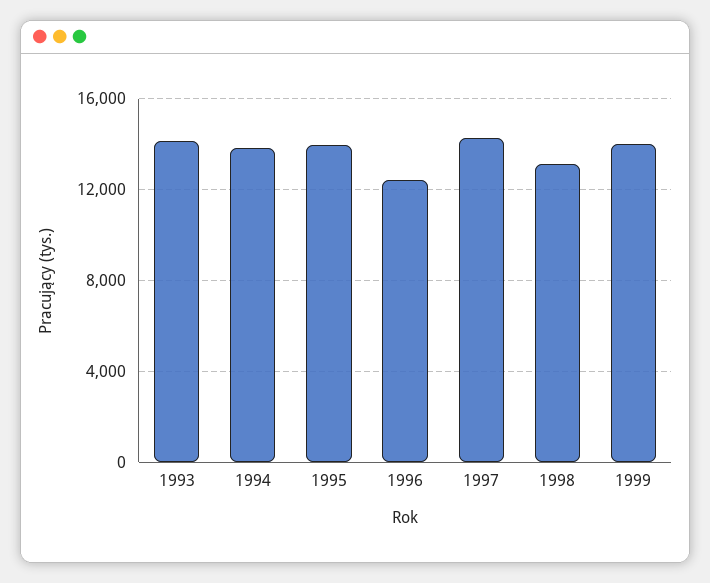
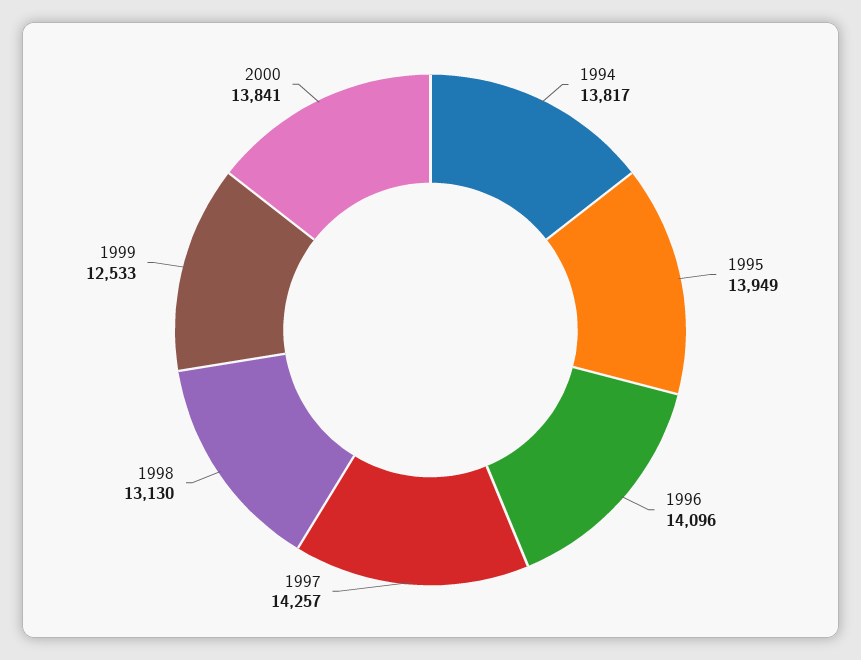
1993: 14000 -> none
1996: 12500 -> 14096
1999: 14000 -> 12533
2000: none -> 13841

